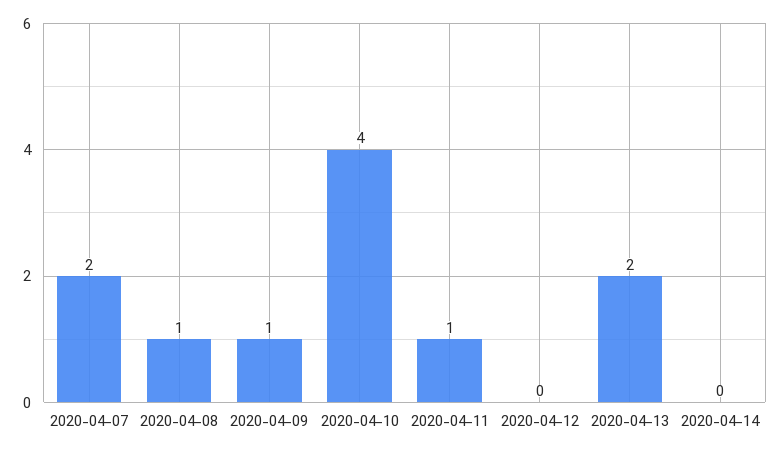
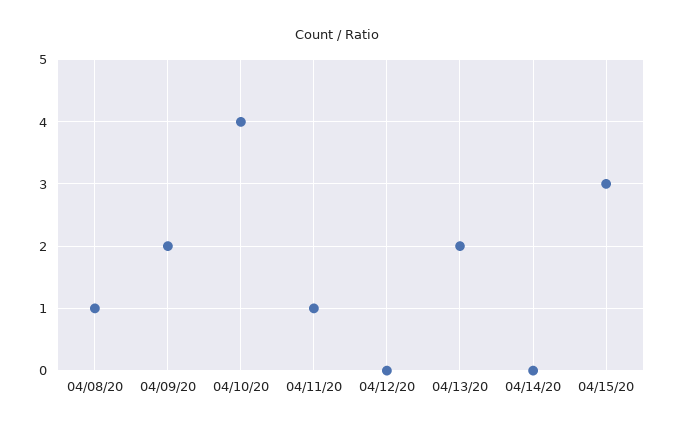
2020-04-07: 2 -> none
2020-04-09: 1 -> 2
04/15/20: none -> 3

